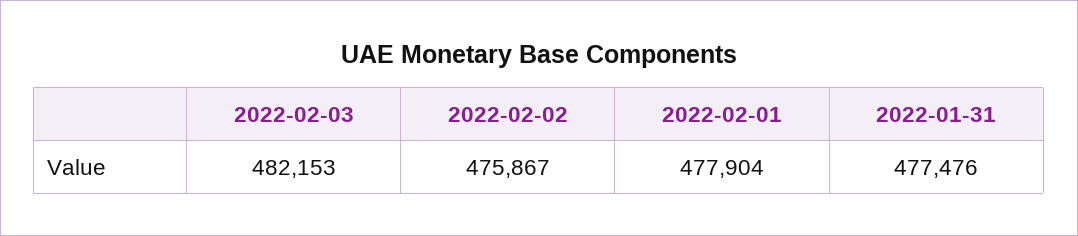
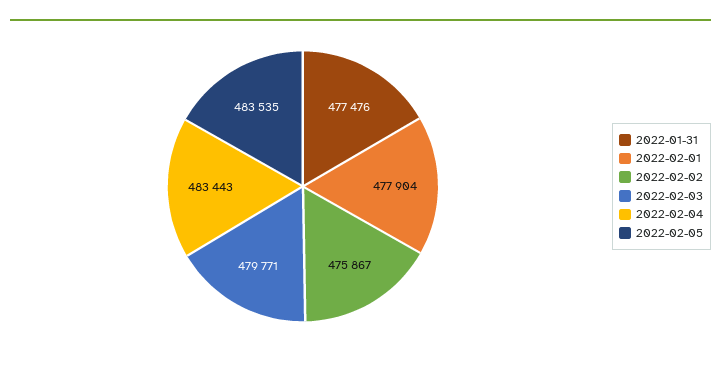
2022-02-03: 482153 -> 479771
2022-02-04: none -> 483443
2022-02-05: none -> 483535

